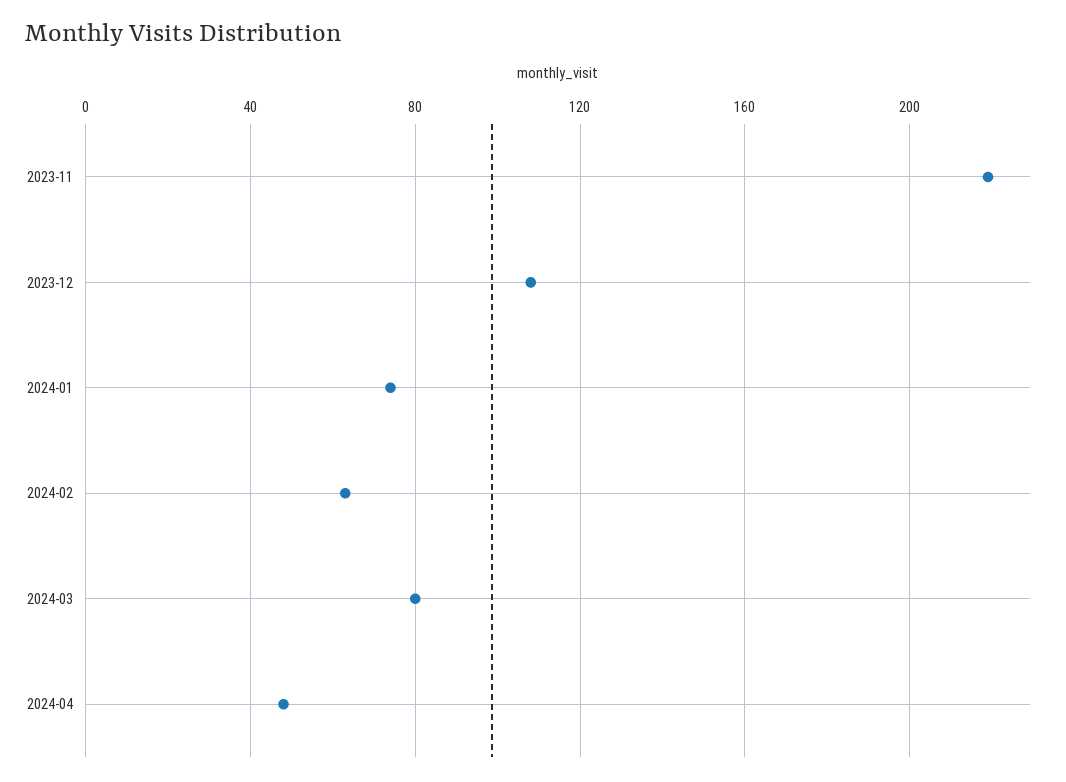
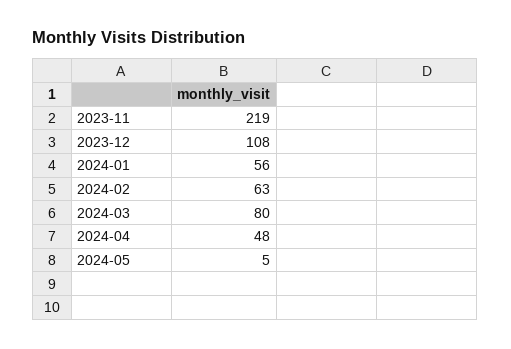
2024-01: 75 -> 56
2024-05: none -> 5

